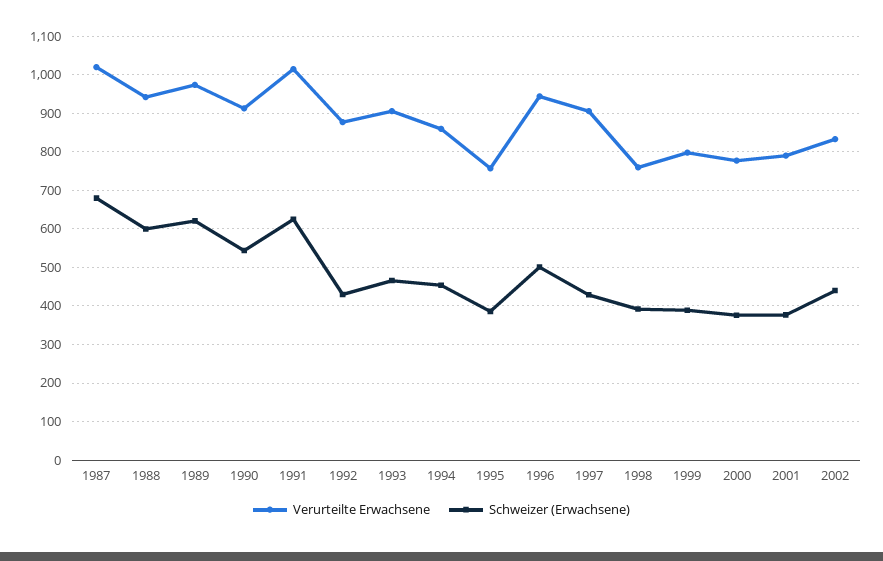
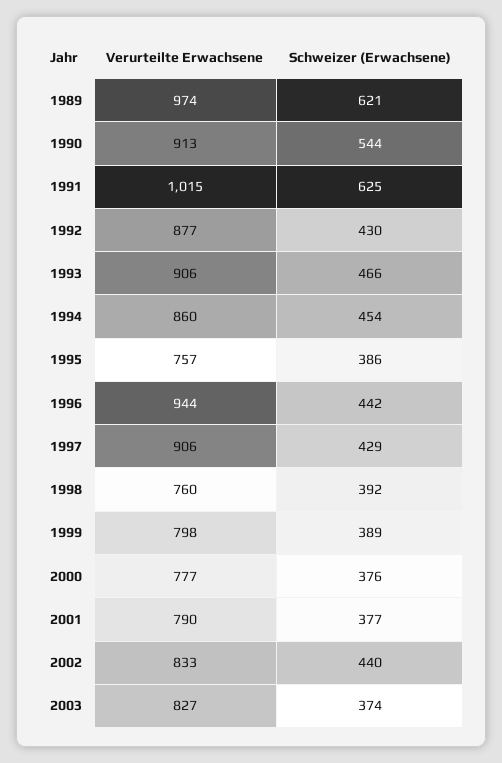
Verurteilte Erwachsene, 1987: 1020 -> none
Schweizer (Erwachsene), 1987: 680 -> none
Verurteilte Erwachsene, 1988: 940 -> none
Schweizer (Erwachsene), 1988: 600 -> none
Schweizer (Erwachsene), 1996: 500 -> 442
Verurteilte Erwachsene, 2003: none -> 827
Schweizer (Erwachsene), 2003: none -> 374

